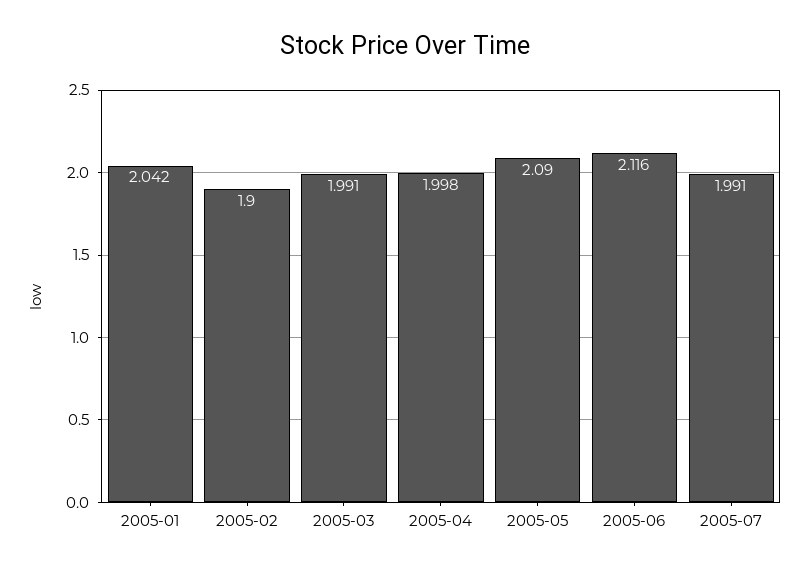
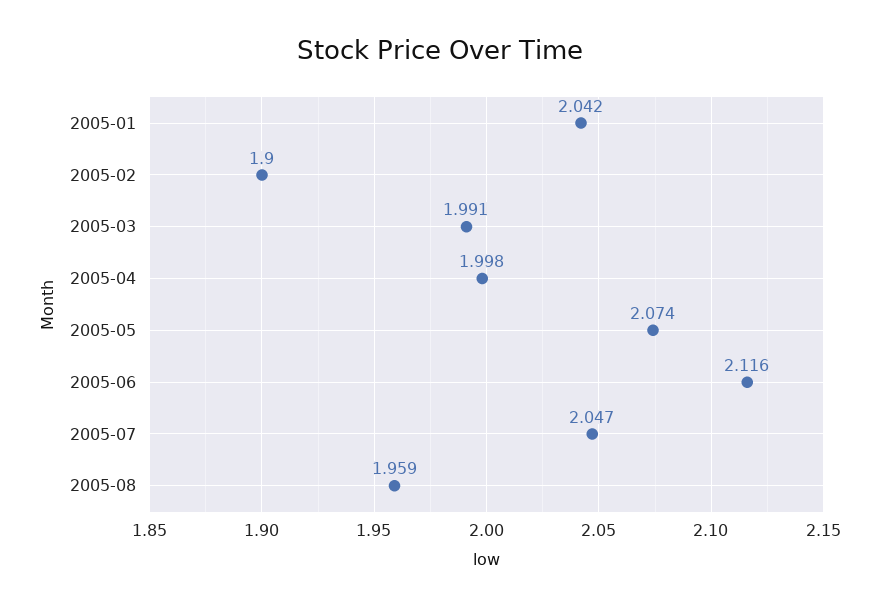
2005-05: 2.09 -> 2.074
2005-07: 1.991 -> 2.047
2005-08: none -> 1.959

